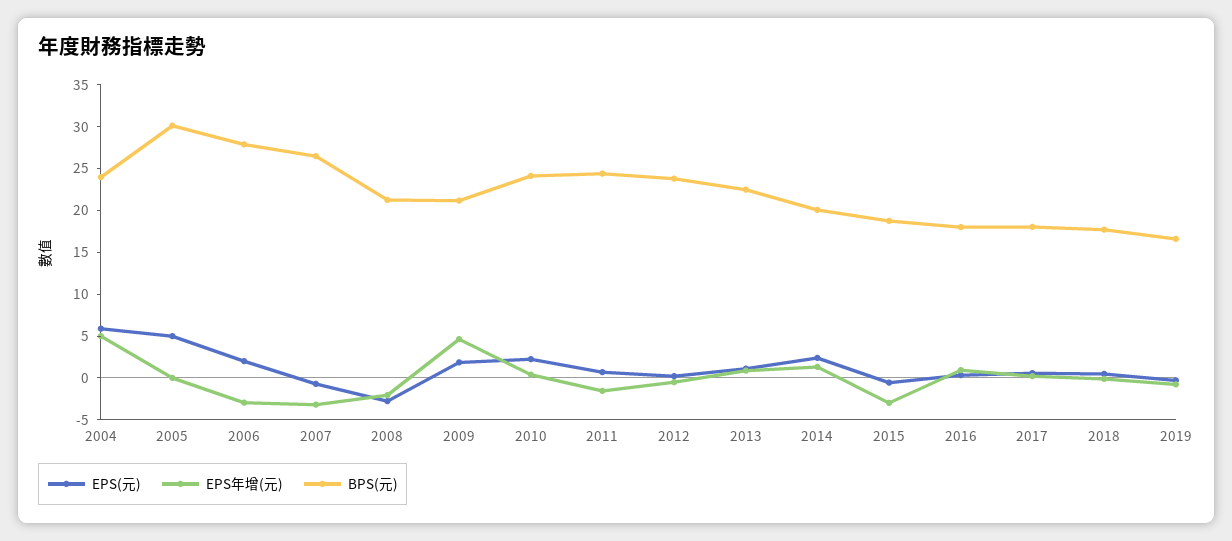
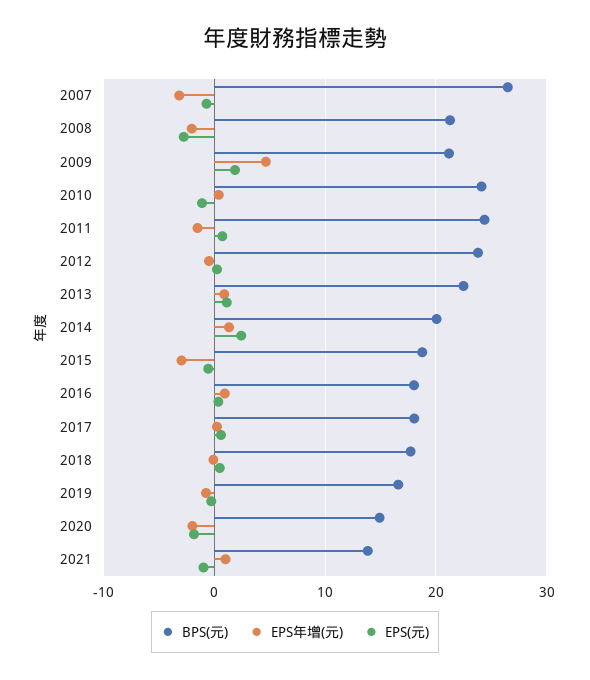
EPS(元), 2004: 6 -> none
EPS年增(元), 2004: 5 -> none
BPS(元), 2004: 24 -> none
EPS(元), 2005: 5 -> none
EPS年增(元), 2005: 0 -> none
BPS(元), 2005: 30 -> none
EPS(元), 2006: 2 -> none
EPS年增(元), 2006: -3 -> none
BPS(元), 2006: 28 -> none
EPS(元), 2010: 2 -> -1
BPS(元), 2020: none -> 15
EPS年增(元), 2020: none -> -2
EPS(元), 2020: none -> -2
BPS(元), 2021: none -> 14
EPS年增(元), 2021: none -> 1
EPS(元), 2021: none -> -1

